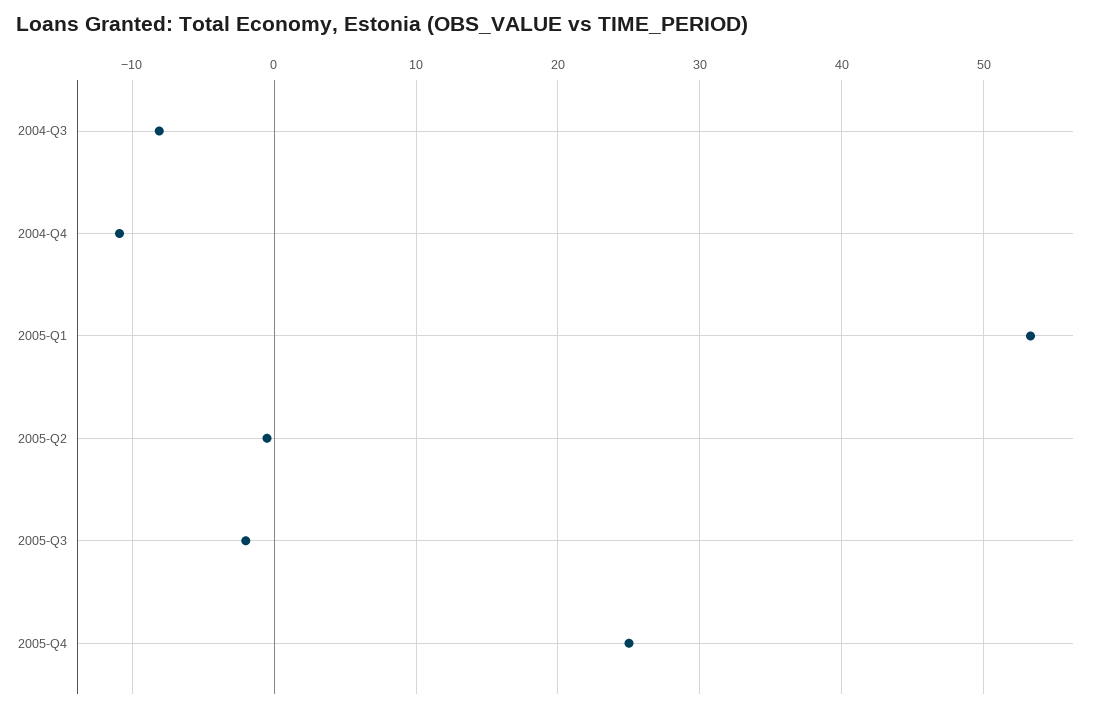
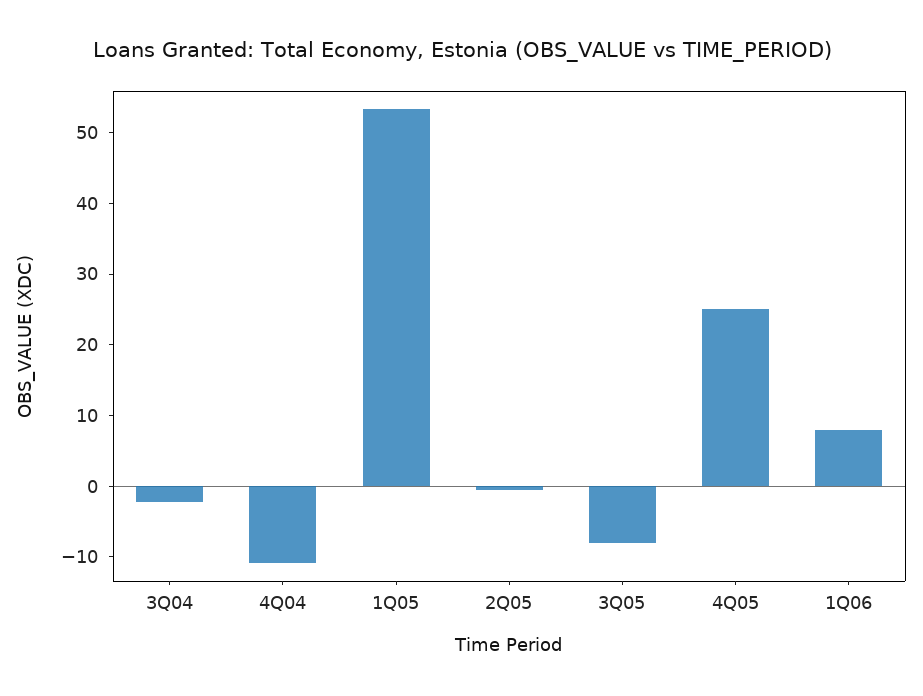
2004-Q3: -8 -> -2
2005-Q3: -2 -> -8
1Q06: none -> 8

